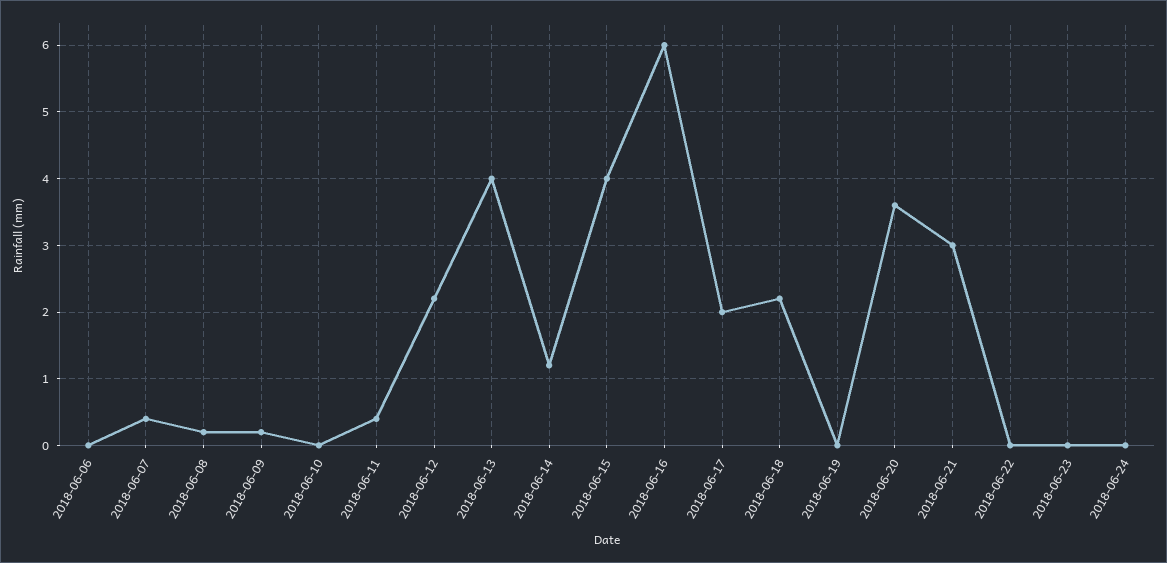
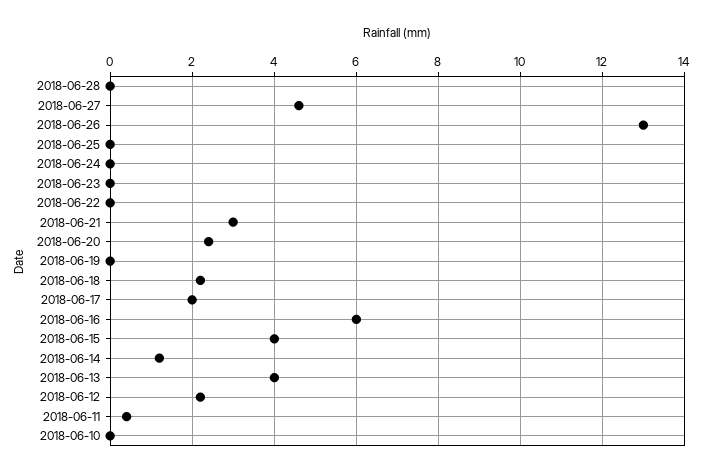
2018-06-06: 0 -> none
2018-06-07: 0.4 -> none
2018-06-08: 0.2 -> none
2018-06-09: 0.2 -> none
2018-06-20: 3.6 -> 2.5
2018-06-28: none -> 0
2018-06-27: none -> 4.5
2018-06-26: none -> 13
2018-06-25: none -> 0

